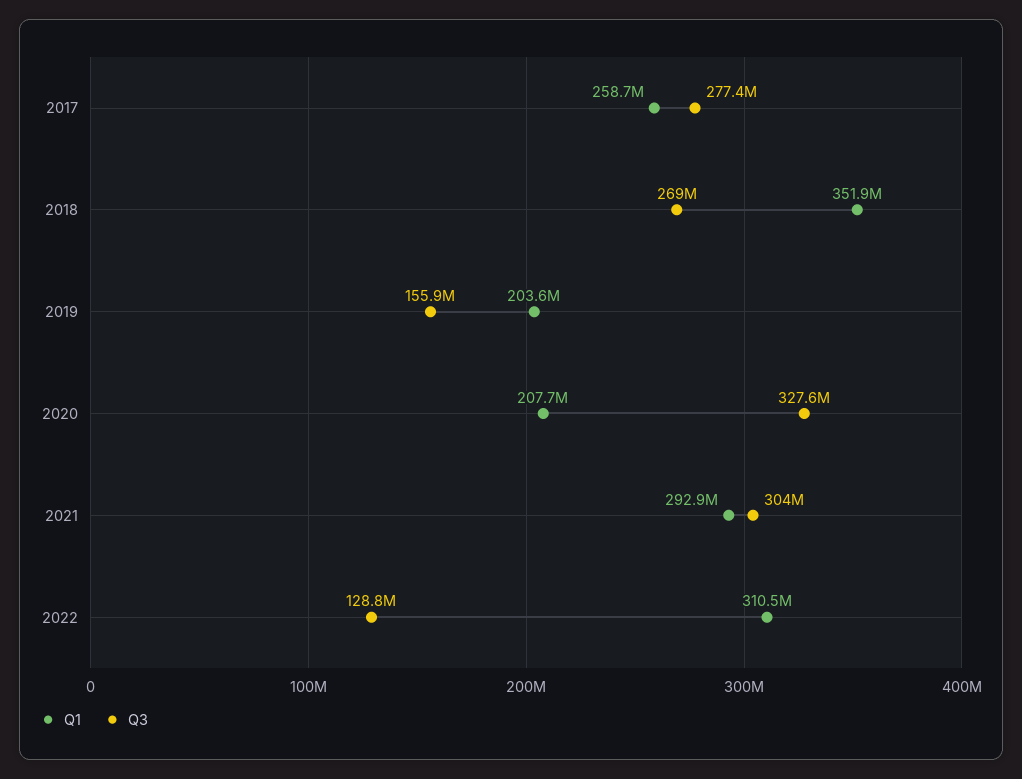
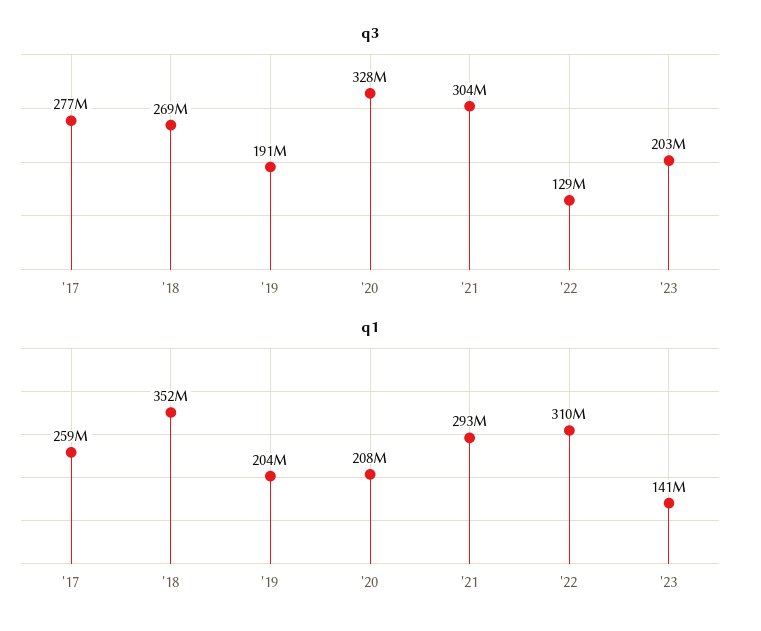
Q3, 2019: 155900000 -> 191000000
Q3, '23: none -> 203000000
Q1, '23: none -> 141000000

